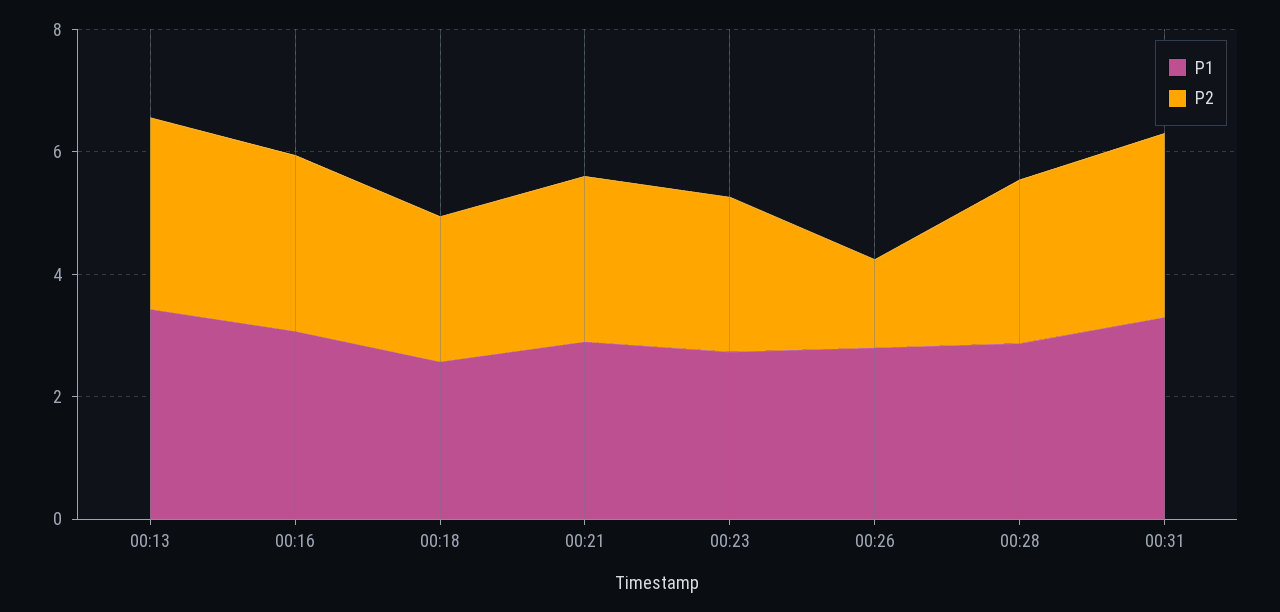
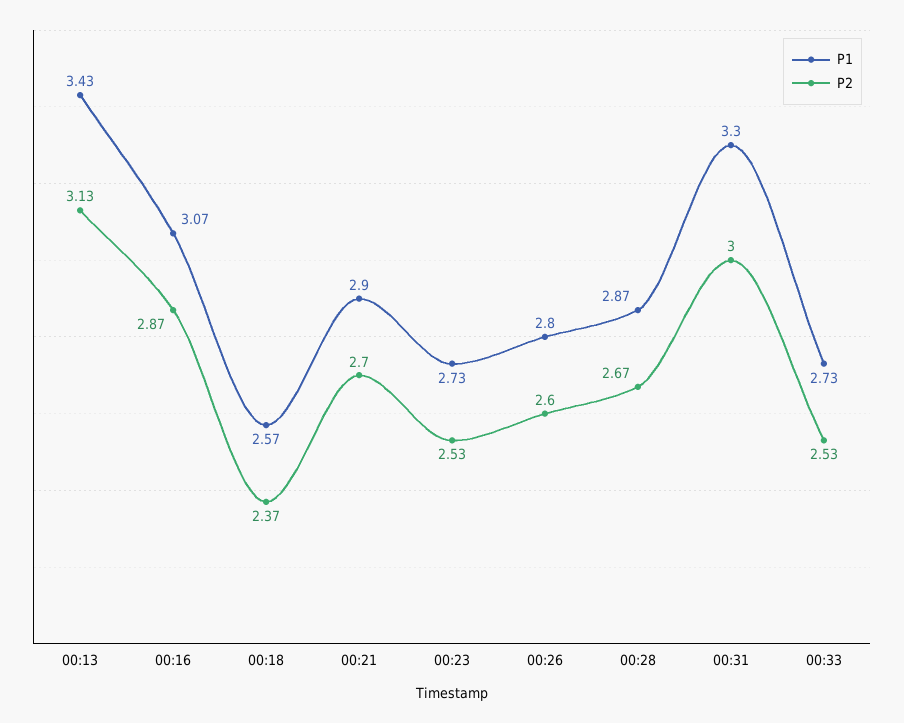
P2, 00:26: 1.5 -> 2.6
P1, 00:33: none -> 2.73
P2, 00:33: none -> 2.53

